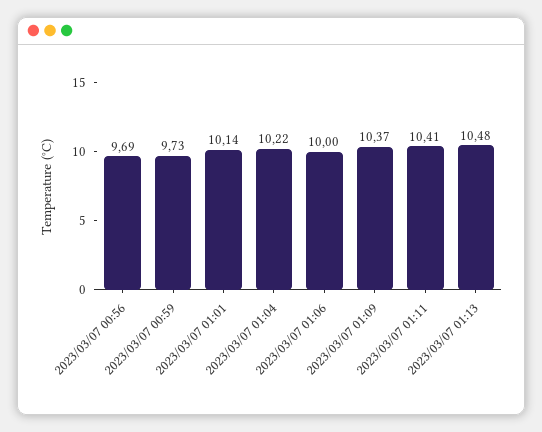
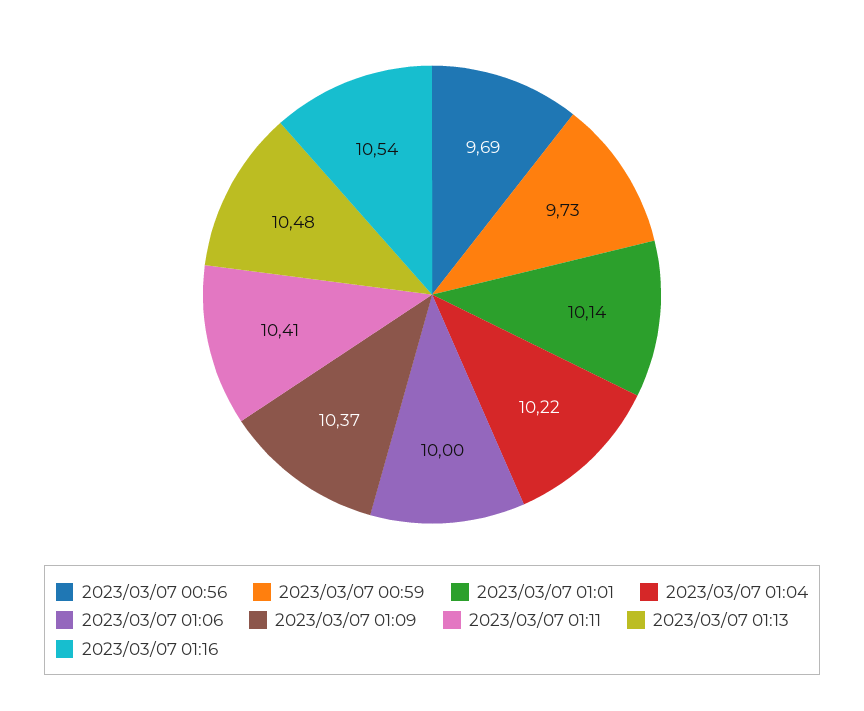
2023/03/07 01:16: none -> 10.54

